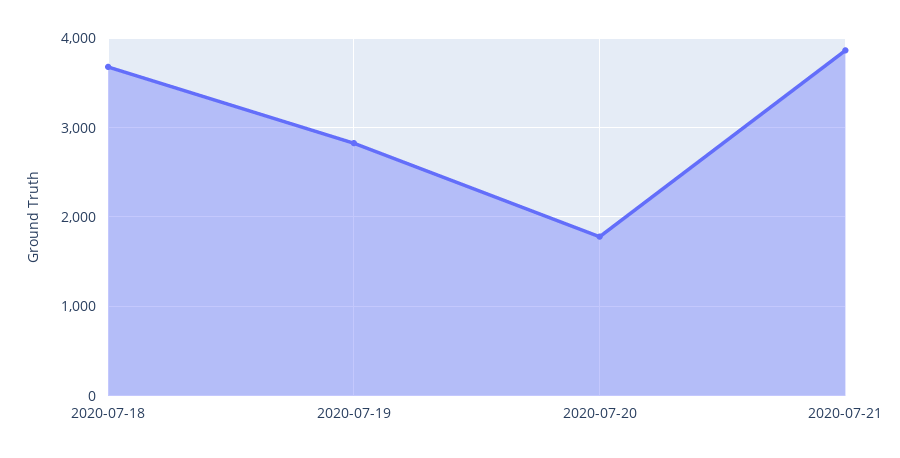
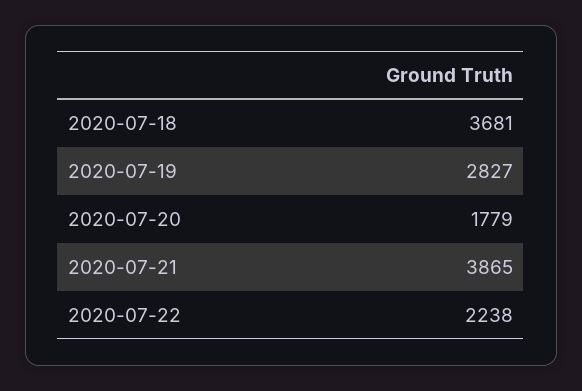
2020-07-22: none -> 2238

